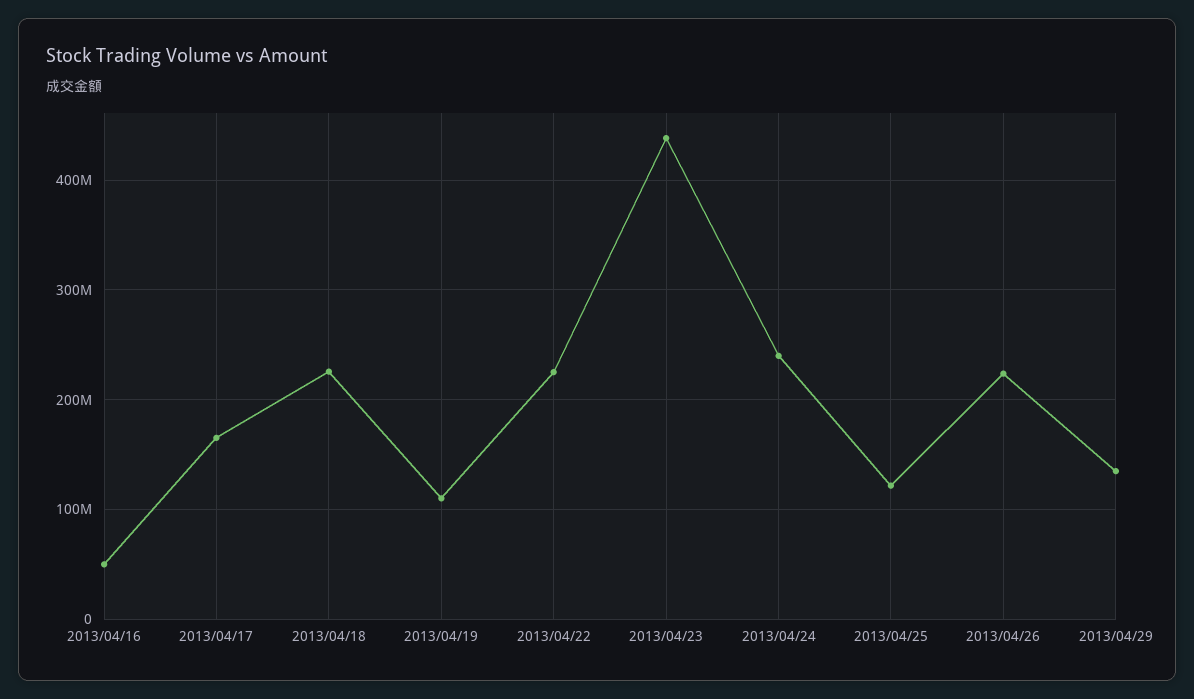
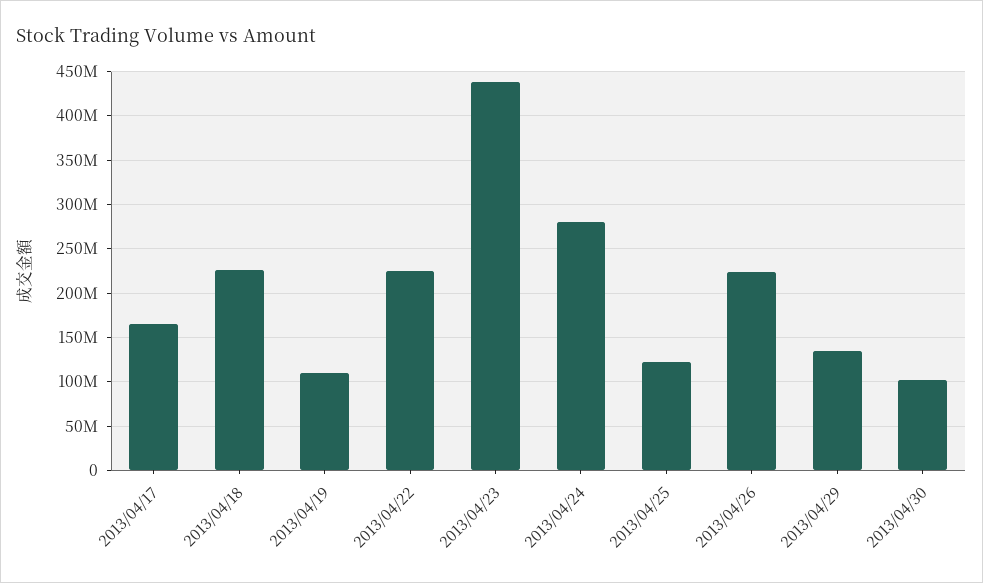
2013/04/16: 50000000 -> none
2013/04/24: 240000000 -> 280000000
2013/04/30: none -> 100000000

